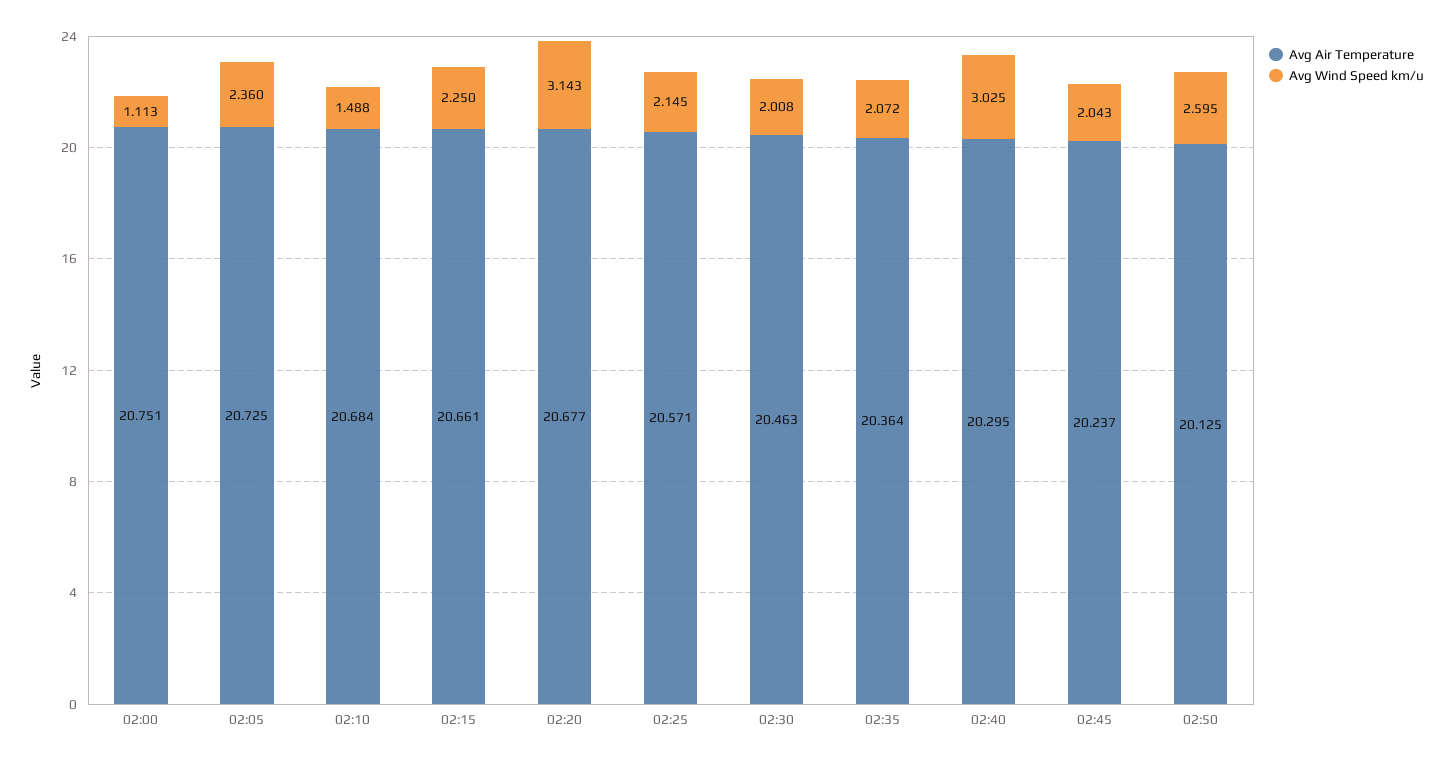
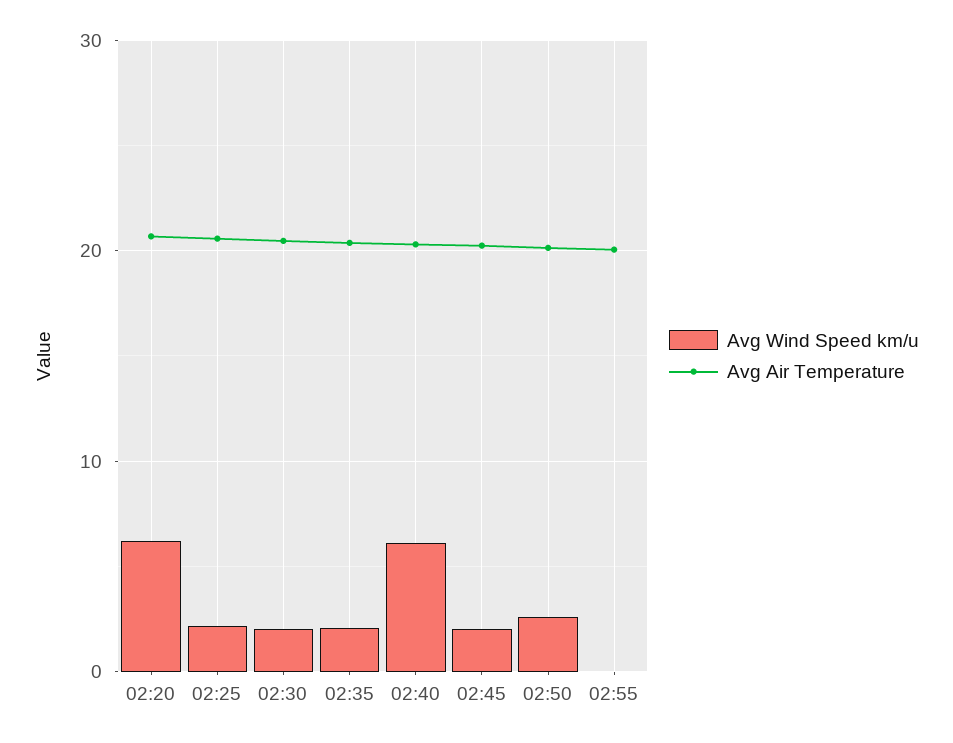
Avg Air Temperature, 02:00: 20.751 -> none
Avg Wind Speed km/u, 02:00: 1.113 -> none
Avg Air Temperature, 02:05: 20.725 -> none
Avg Wind Speed km/u, 02:05: 2.36 -> none
Avg Air Temperature, 02:10: 20.684 -> none
Avg Wind Speed km/u, 02:10: 1.488 -> none
Avg Air Temperature, 02:15: 20.661 -> none
Avg Wind Speed km/u, 02:15: 2.25 -> none
Avg Wind Speed km/u, 02:20: 3.143 -> 6
Avg Wind Speed km/u, 02:40: 3.025 -> 6
Avg Wind Speed km/u, 02:55: none -> 0
Avg Air Temperature, 02:55: none -> 20

